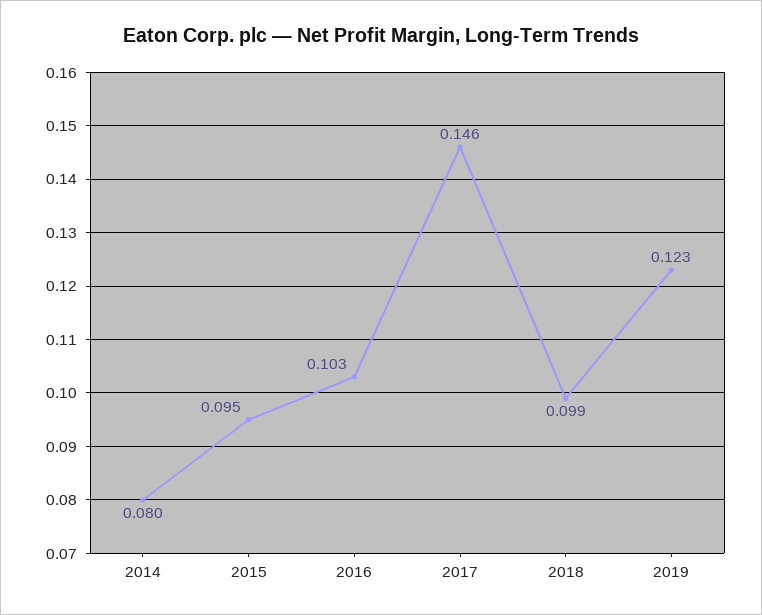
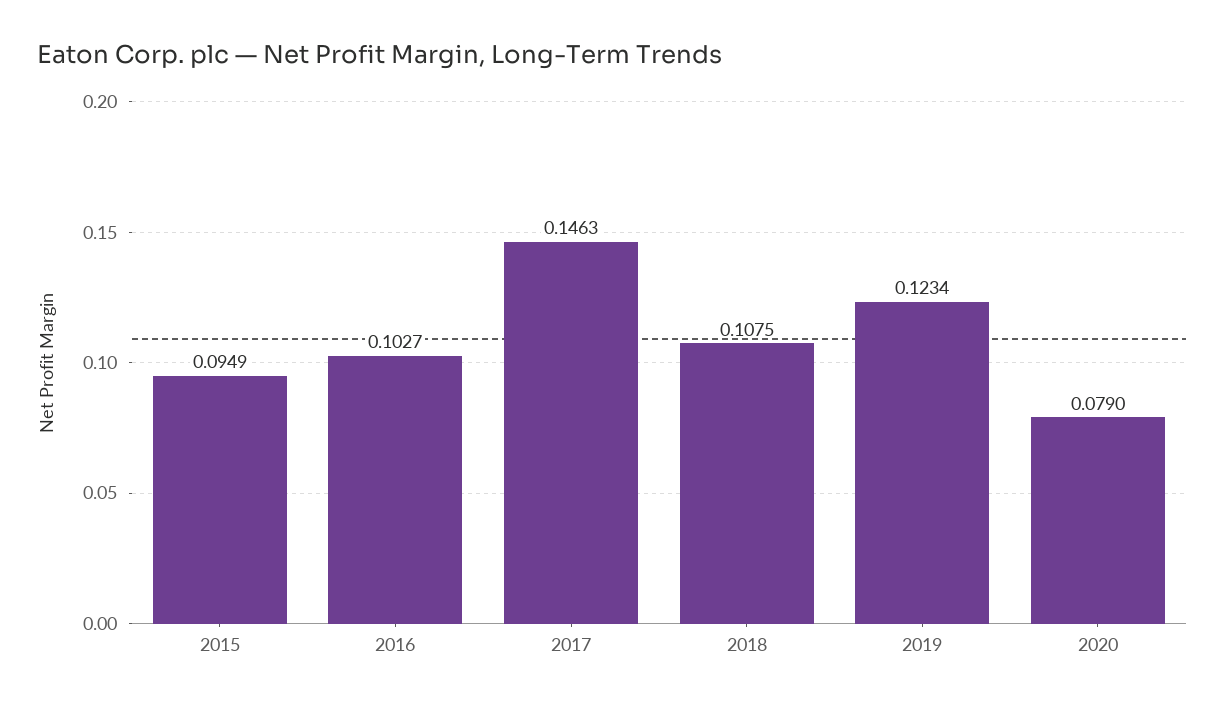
2014: 0.08 -> none
2018: 0.099 -> 0.1075
2020: none -> 0.079

